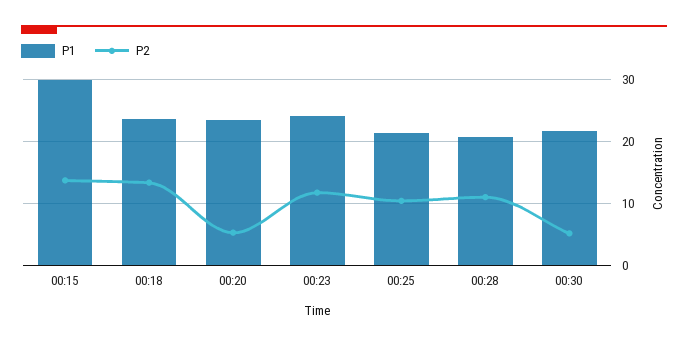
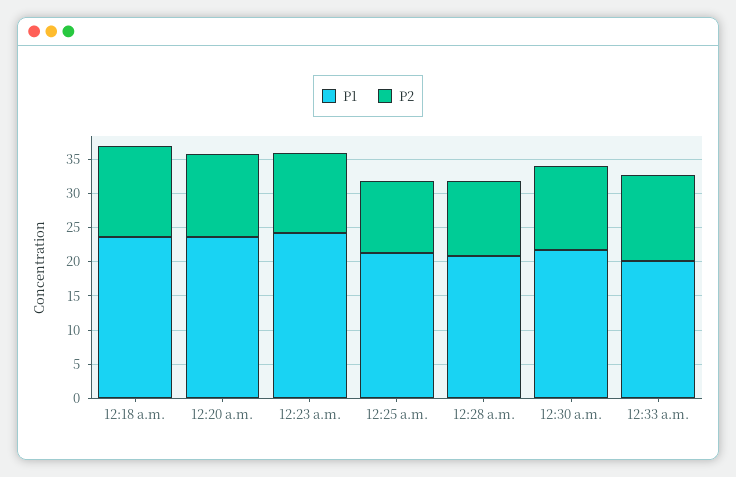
P1, 00:15: 30 -> none
P2, 00:15: 14 -> none
P2, 00:20: 5 -> 12.5
P2, 00:30: 5 -> 12.5
P1, 12:33 a.m.: none -> 20
P2, 12:33 a.m.: none -> 12.5

